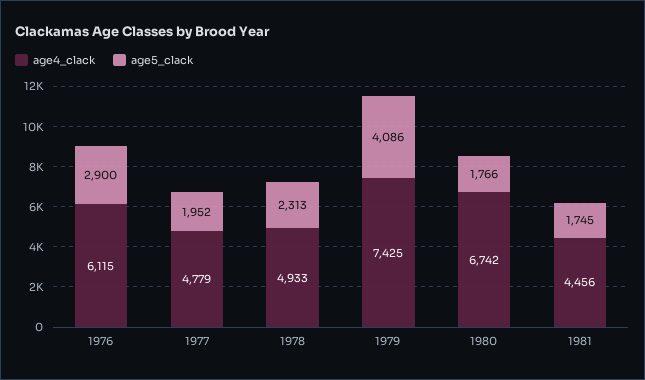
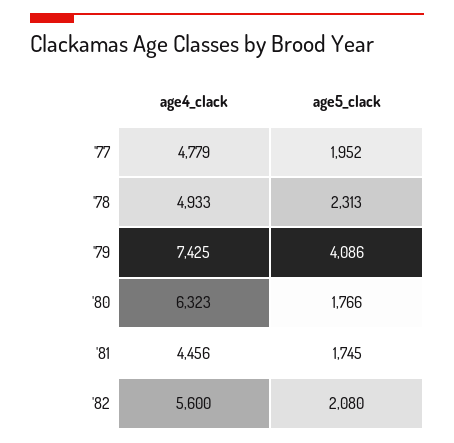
age4_clack, 1976: 6115 -> none
age5_clack, 1976: 2900 -> none
age4_clack, 1980: 6742 -> 6323
age4_clack, '82: none -> 5600
age5_clack, '82: none -> 2080

